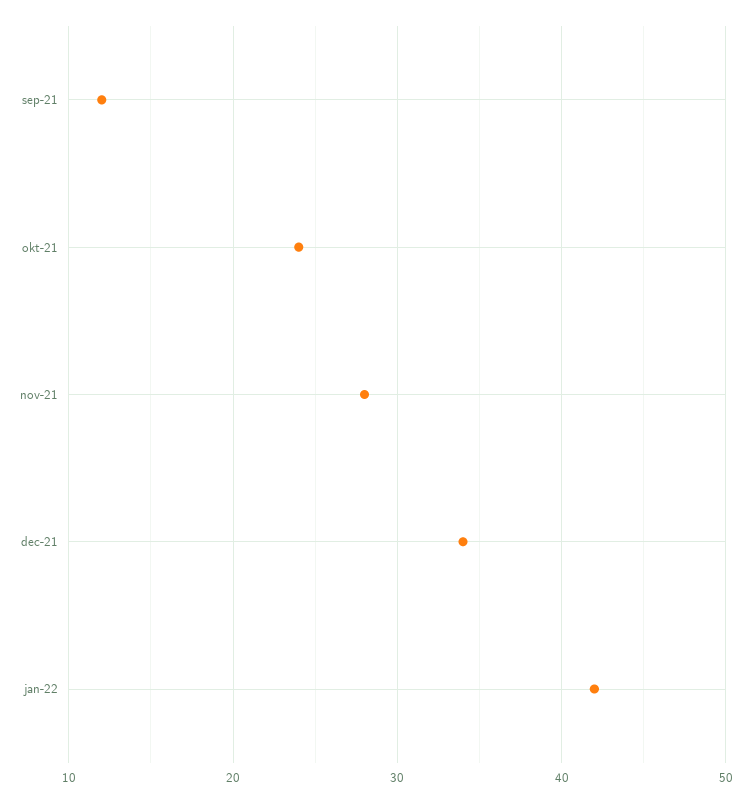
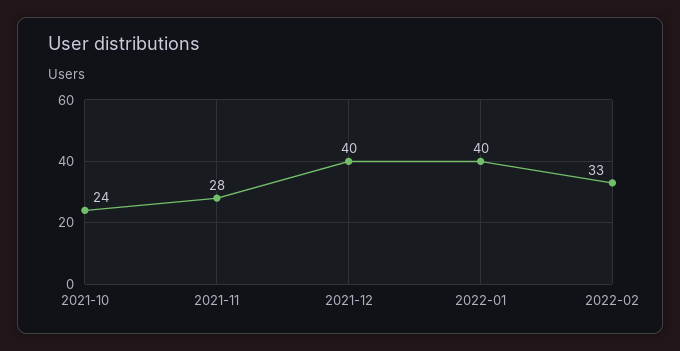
sep-21: 12 -> none
dec-21: 34 -> 40
jan-22: 42 -> 40
2022-02: none -> 33

